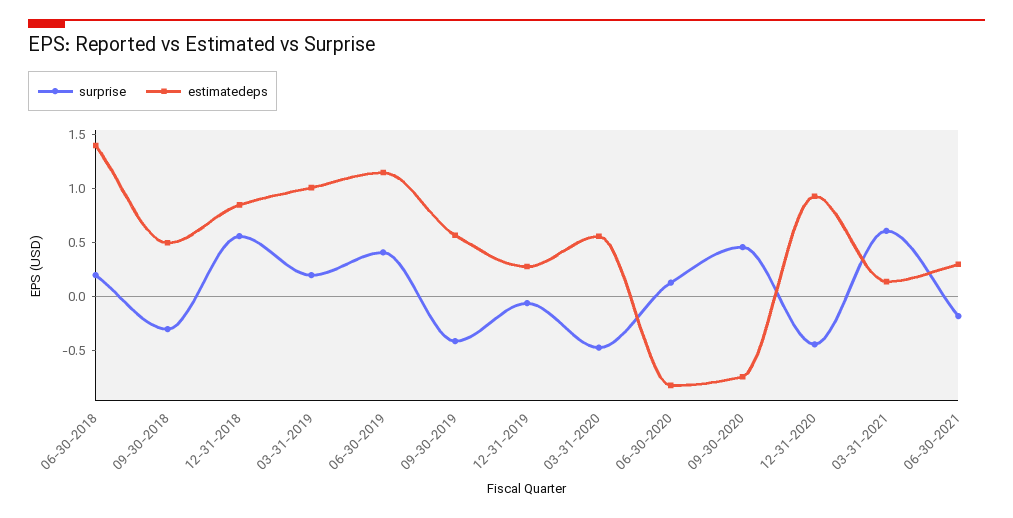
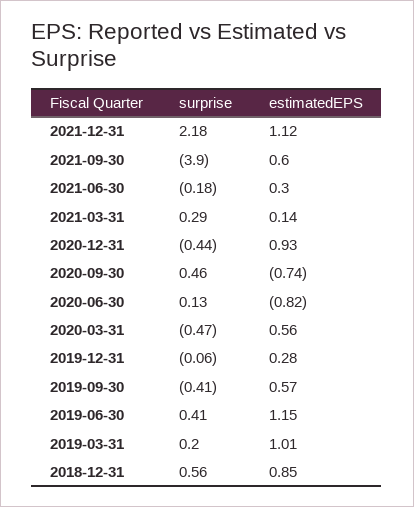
surprise, 06-30-2018: 0.2 -> none
estimatedeps, 06-30-2018: 1.4 -> none
surprise, 09-30-2018: -0.3 -> none
estimatedeps, 09-30-2018: 0.5 -> none
surprise, 03-31-2021: 0.6 -> 0.29
surprise, 2021-12-31: none -> 2.18
estimatedeps, 2021-12-31: none -> 1.12
surprise, 2021-09-30: none -> -3.9
estimatedeps, 2021-09-30: none -> 0.6

